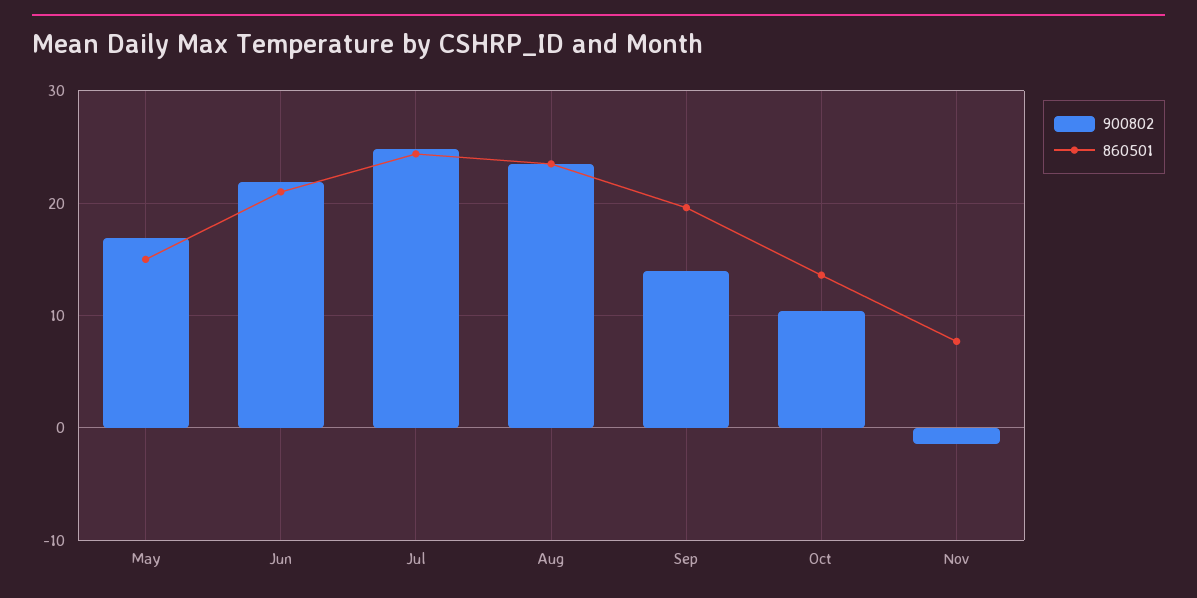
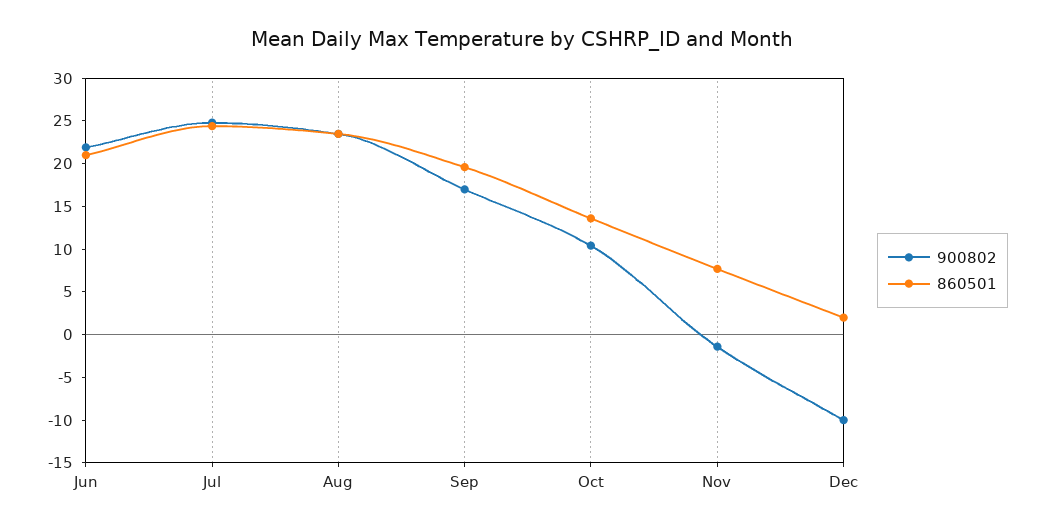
900802, May: 17 -> none
860501, May: 15 -> none
900802, Sep: 14 -> 17
900802, Dec: none -> -10
860501, Dec: none -> 2

